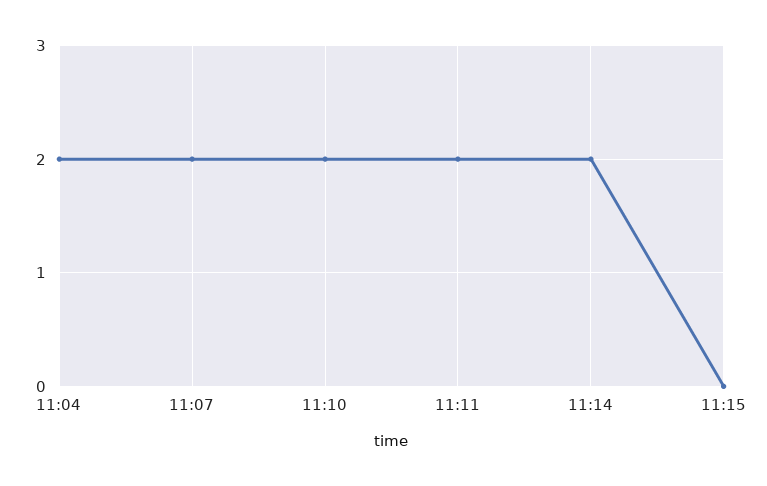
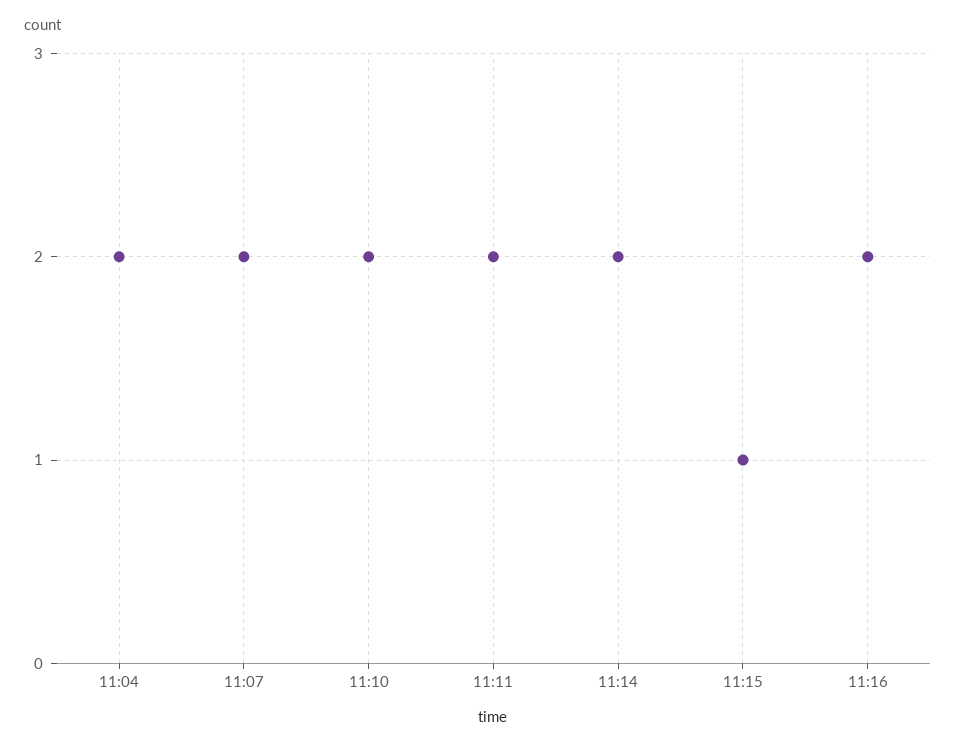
11:15: 0 -> 1
11:16: none -> 2

